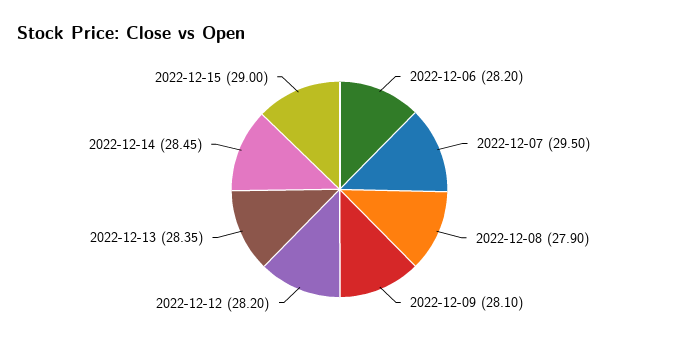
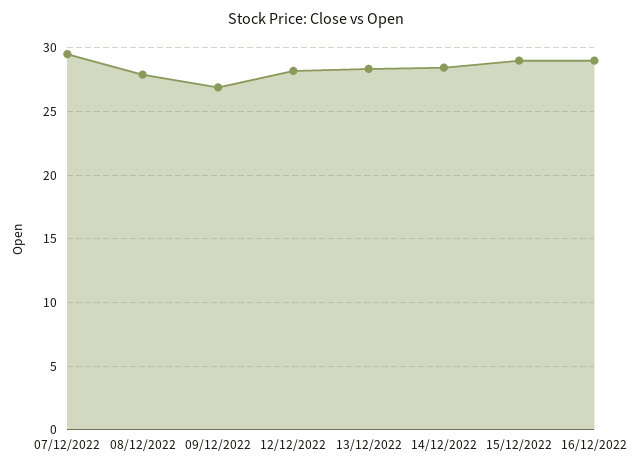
2022-12-06: 28.2 -> none
2022-12-09: 28.1 -> 27
16/12/2022: none -> 29

